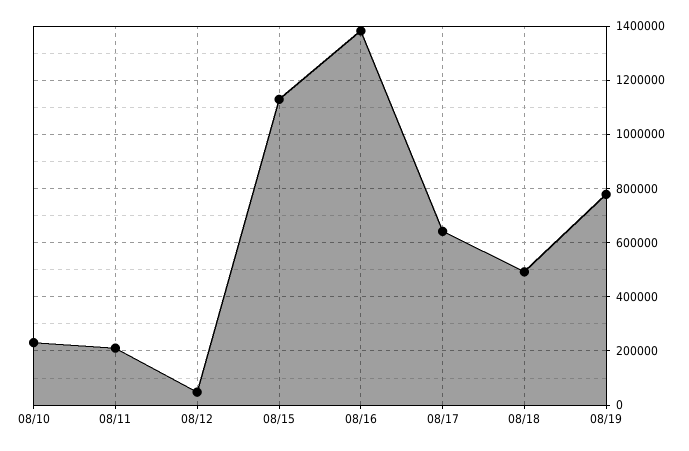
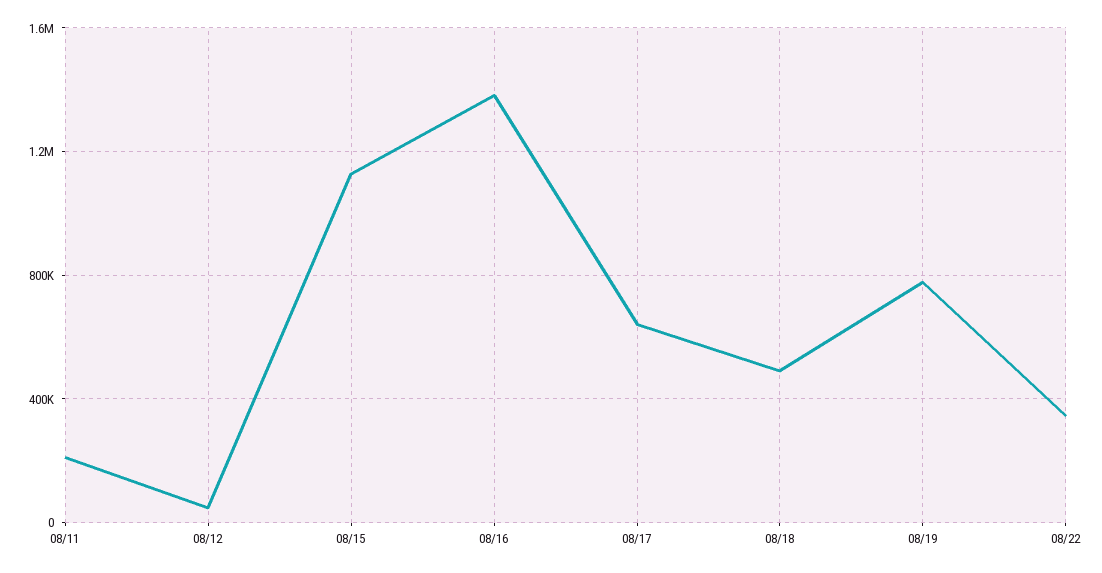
08/10: 225000 -> none
08/22: none -> 350000

